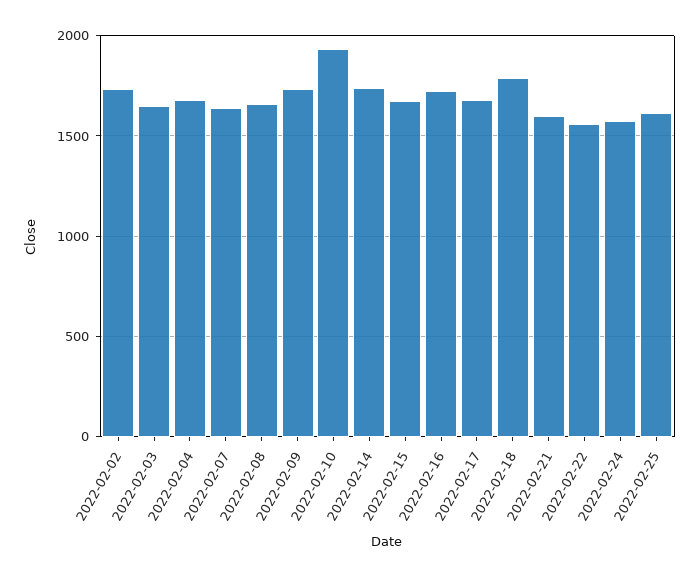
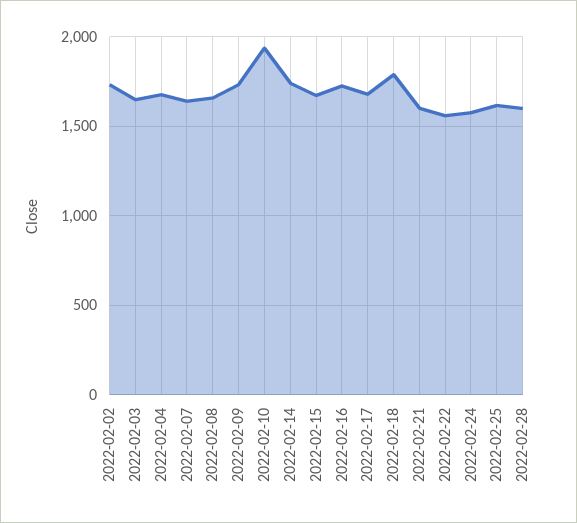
2022-02-28: none -> 1600

